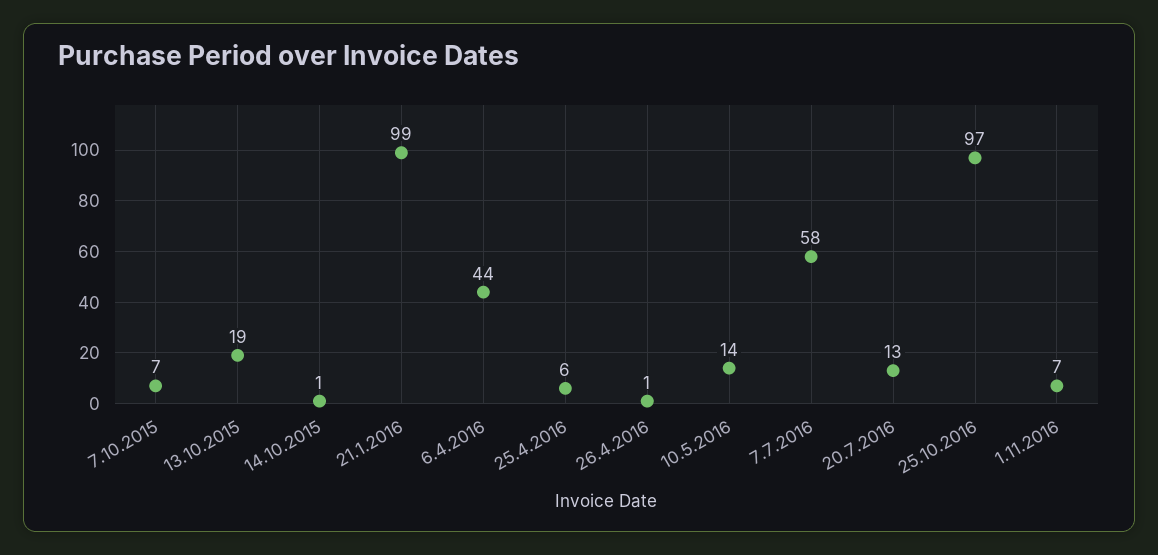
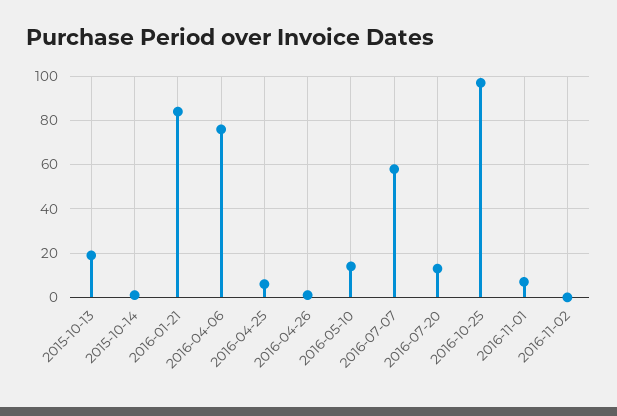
7.10.2015: 7 -> none
21.1.2016: 99 -> 85
6.4.2016: 44 -> 75
2016-11-02: none -> 0

